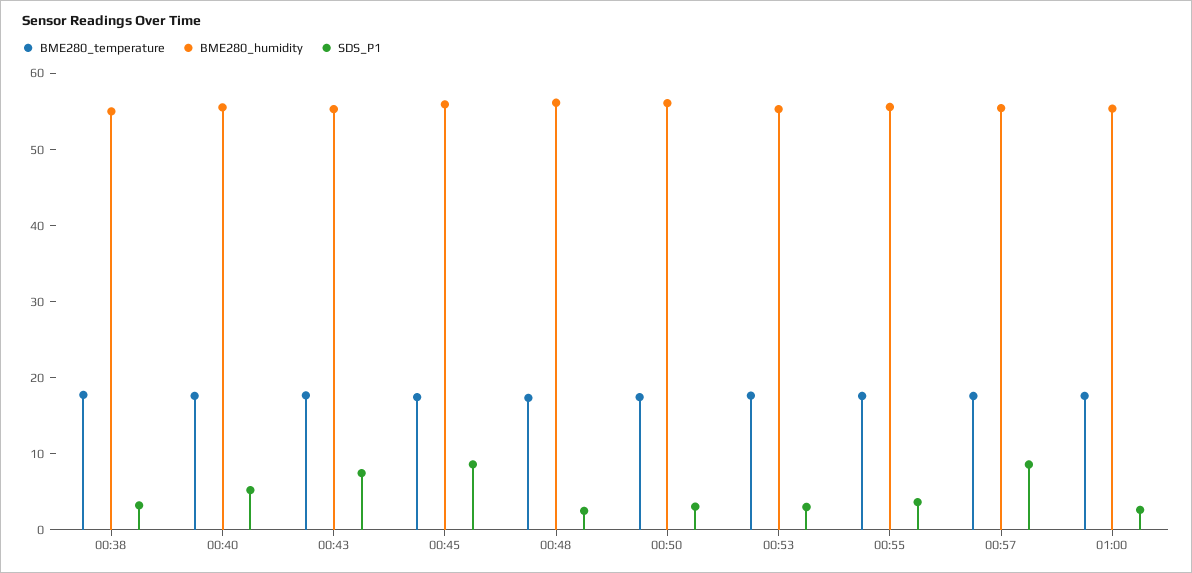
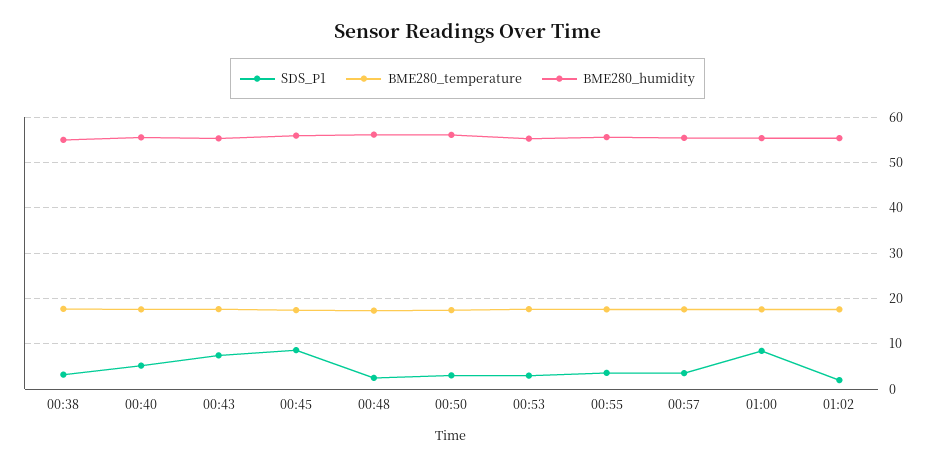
SDS_P1, 00:57: 8 -> 4
SDS_P1, 01:00: 2 -> 8
SDS_P1, 01:02: none -> 2
BME280_temperature, 01:02: none -> 18
BME280_humidity, 01:02: none -> 56

